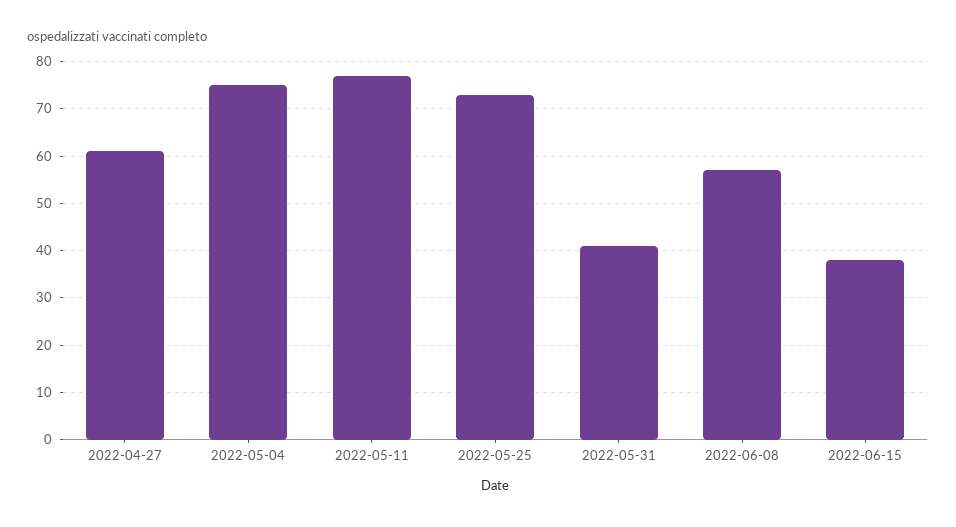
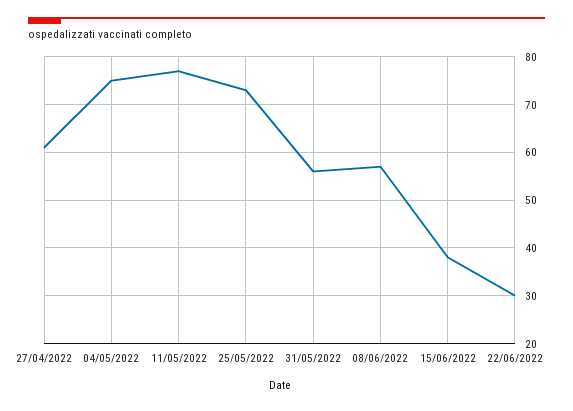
2022-05-31: 40 -> 55
22/06/2022: none -> 30

